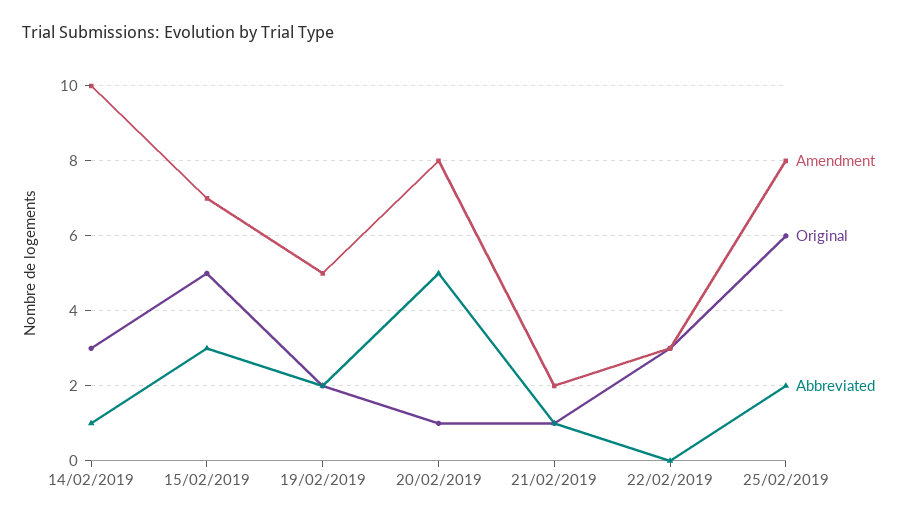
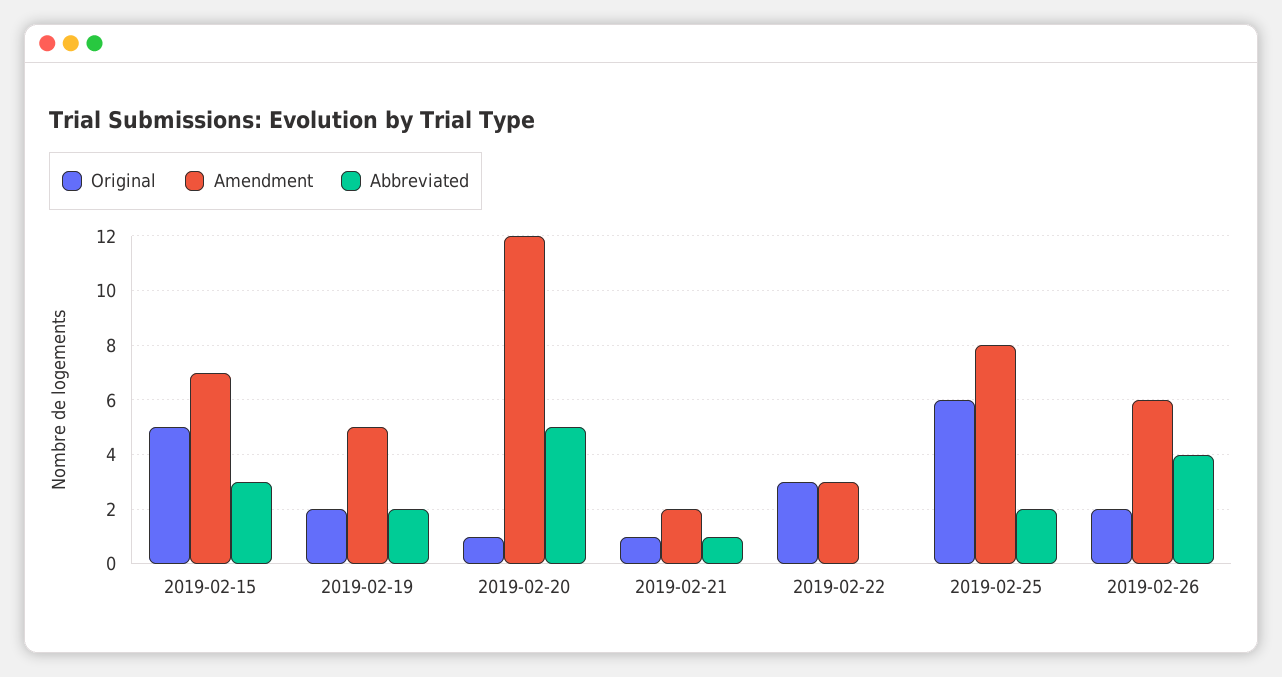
Amendment, 14/02/2019: 10 -> none
Original, 14/02/2019: 3 -> none
Abbreviated, 14/02/2019: 1 -> none
Amendment, 20/02/2019: 8 -> 12
Original, 2019-02-26: none -> 2
Amendment, 2019-02-26: none -> 6
Abbreviated, 2019-02-26: none -> 4

